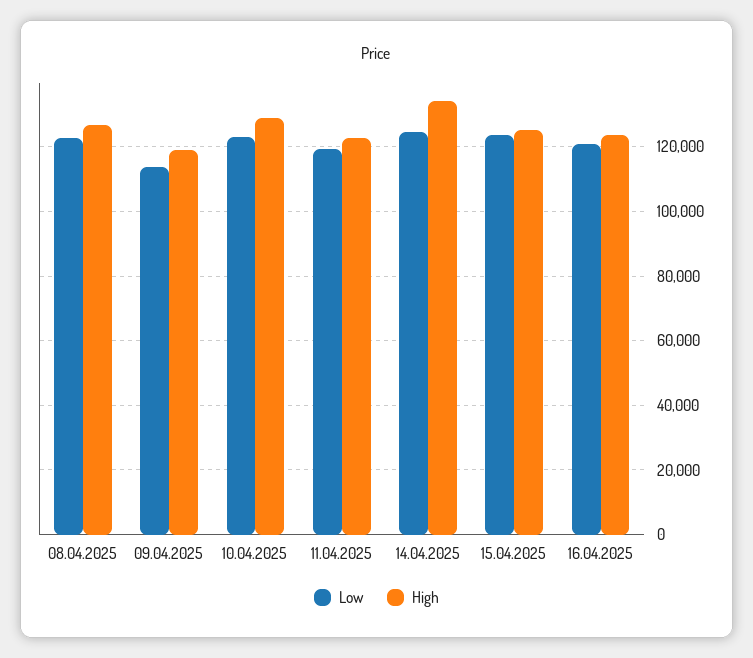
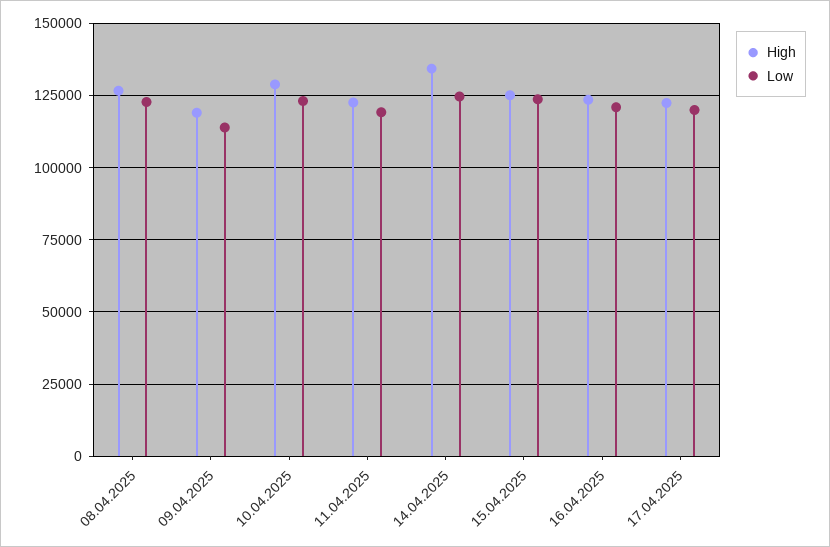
High, 17.04.2025: none -> 122500
Low, 17.04.2025: none -> 120000

